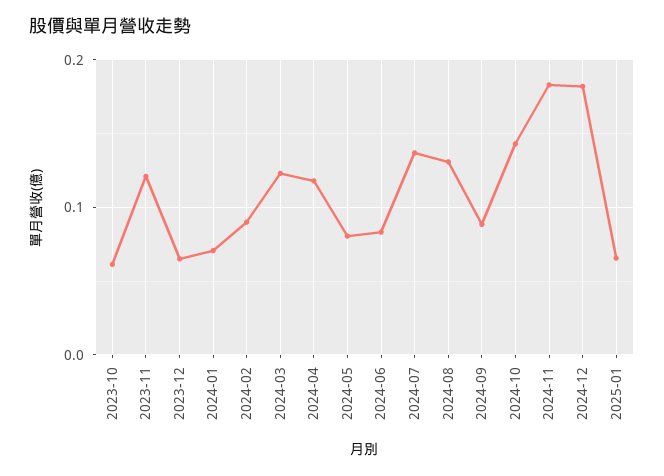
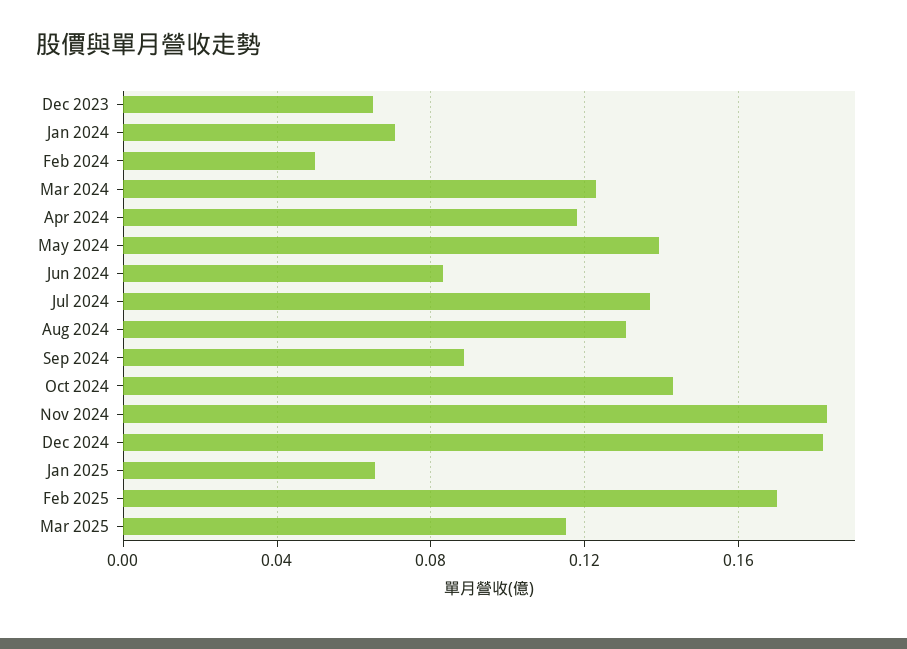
2023-10: 0.06 -> none
2023-11: 0.12 -> none
2024-02: 0.09 -> 0.05
2024-05: 0.08 -> 0.14
Feb 2025: none -> 0.17
Mar 2025: none -> 0.115

